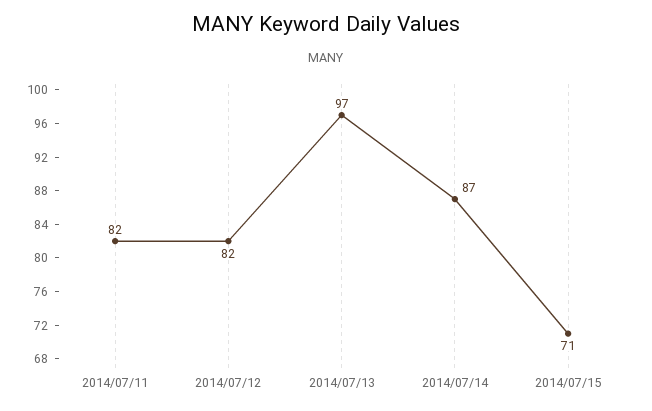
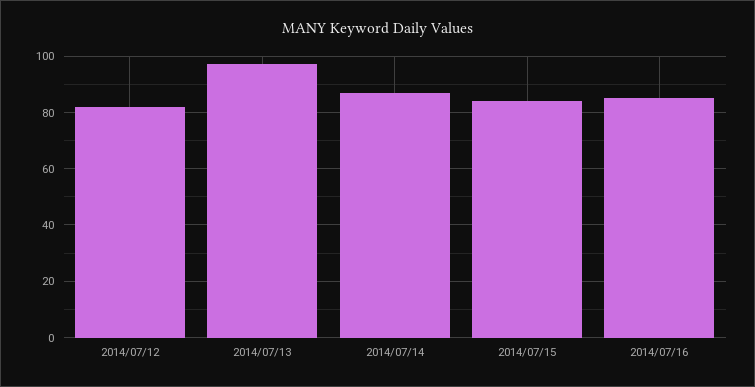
2014/07/11: 82 -> none
2014/07/15: 71 -> 85
2014/07/16: none -> 85

